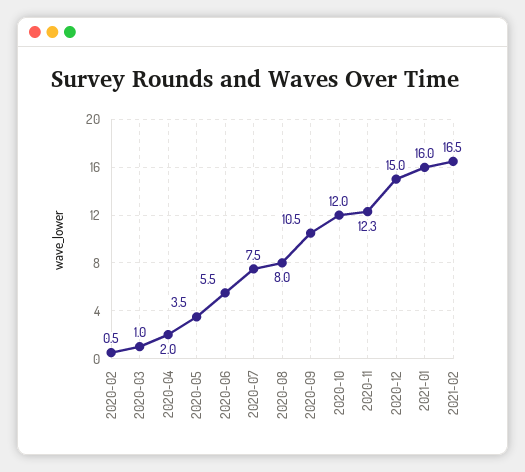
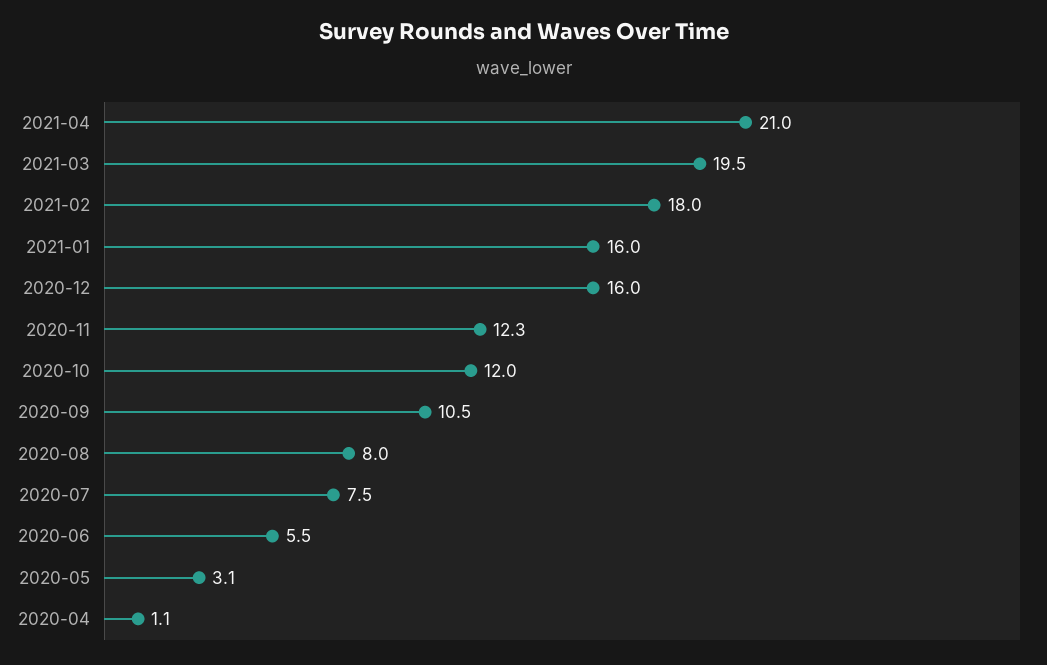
2020-02: 0.5 -> none
2020-03: 1 -> none
2020-04: 2 -> 1.1
2020-05: 3.5 -> 3.1
2020-12: 15 -> 16
2021-02: 16.5 -> 18
2021-04: none -> 21
2021-03: none -> 19.5

